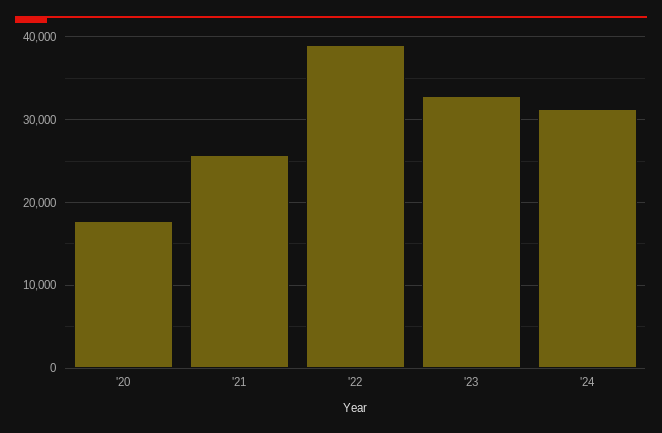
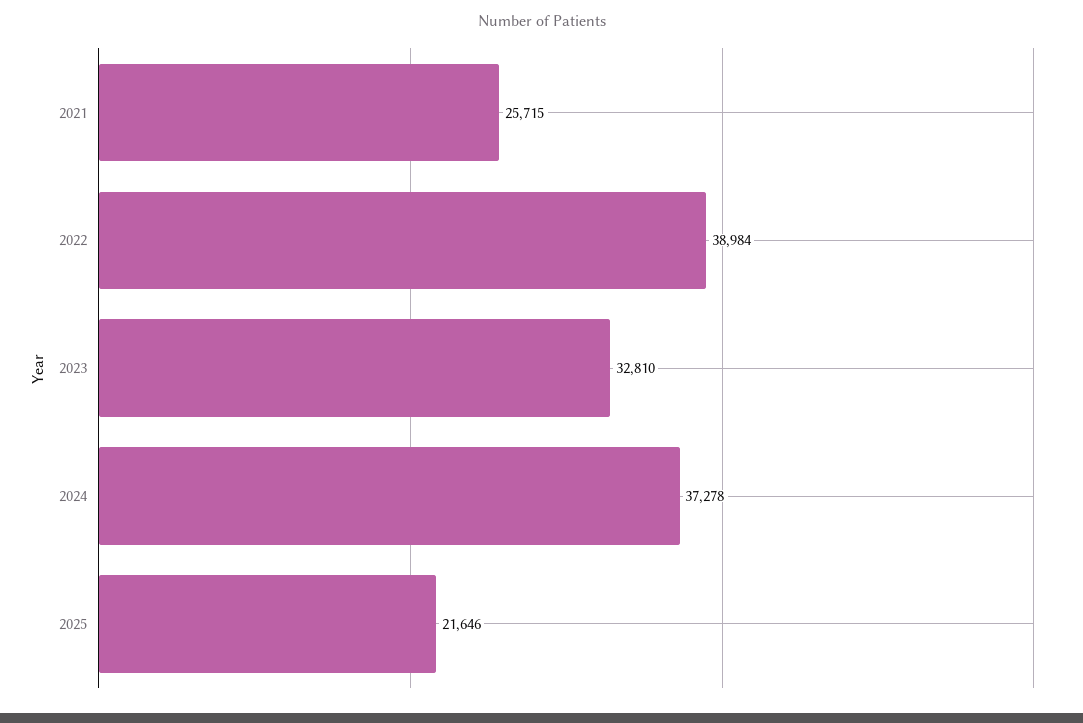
'20: 18000 -> none
'24: 31000 -> 37278
2025: none -> 21646

